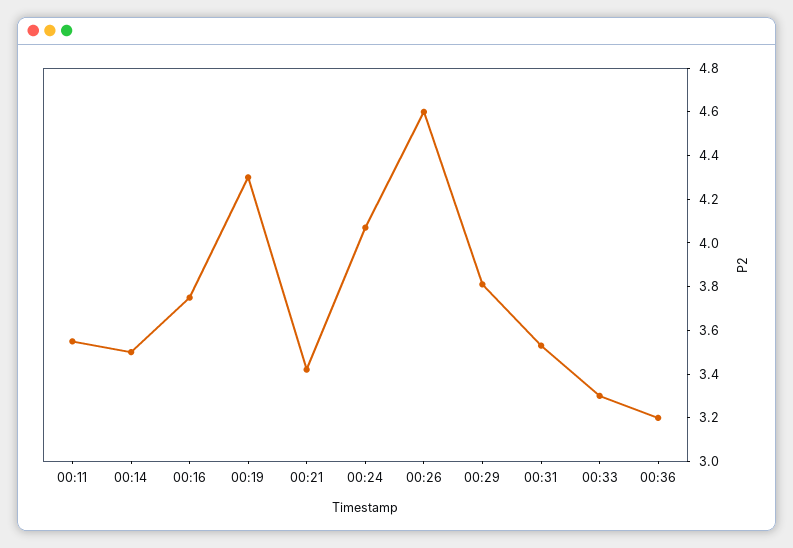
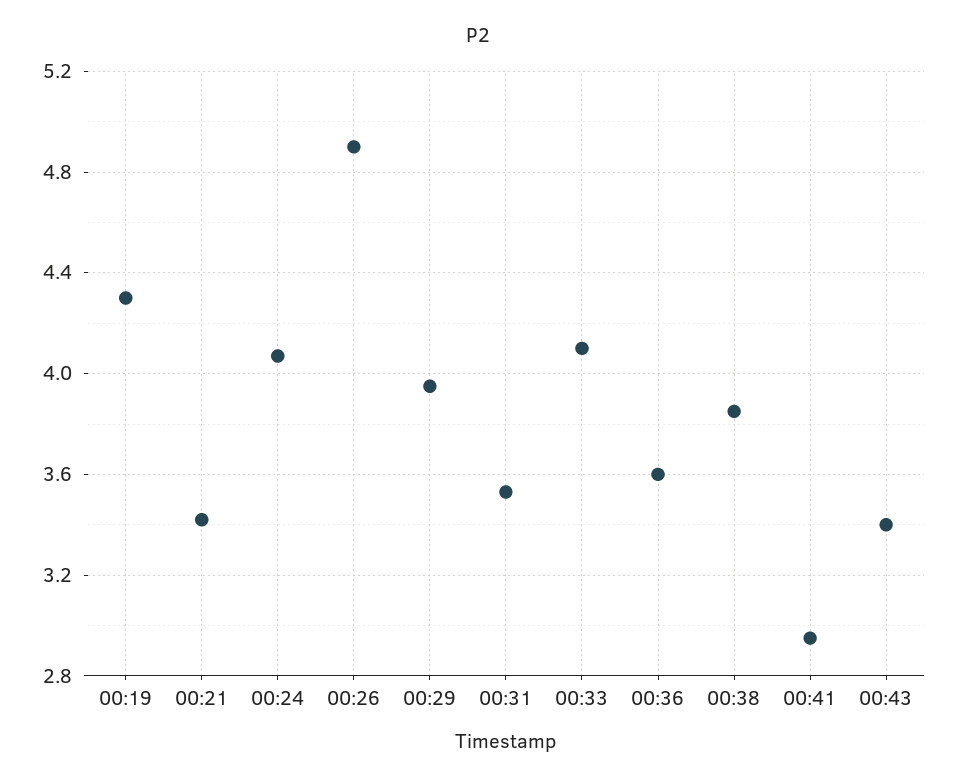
00:11: 3.55 -> none
00:14: 3.5 -> none
00:16: 3.75 -> none
00:26: 4.6 -> 4.9
00:29: 3.8 -> 3.95
00:33: 3.3 -> 4.1
00:36: 3.2 -> 3.6
00:38: none -> 3.85
00:41: none -> 2.95
00:43: none -> 3.4

